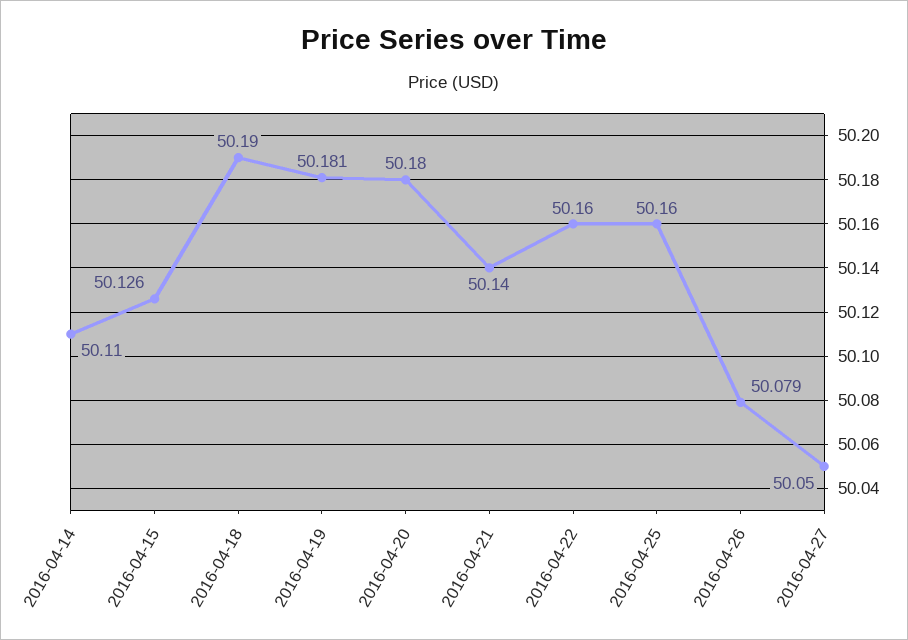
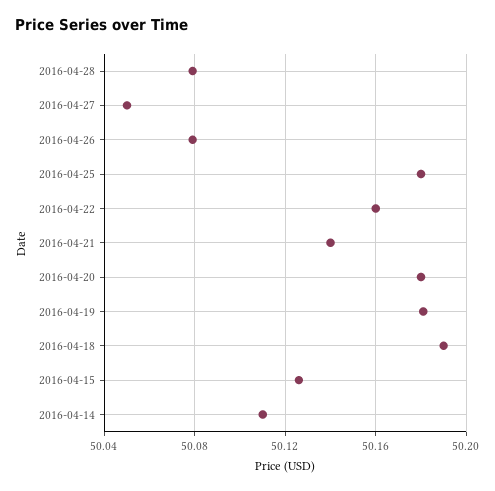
2016-04-25: 50.16 -> 50.18
2016-04-28: none -> 50.08

